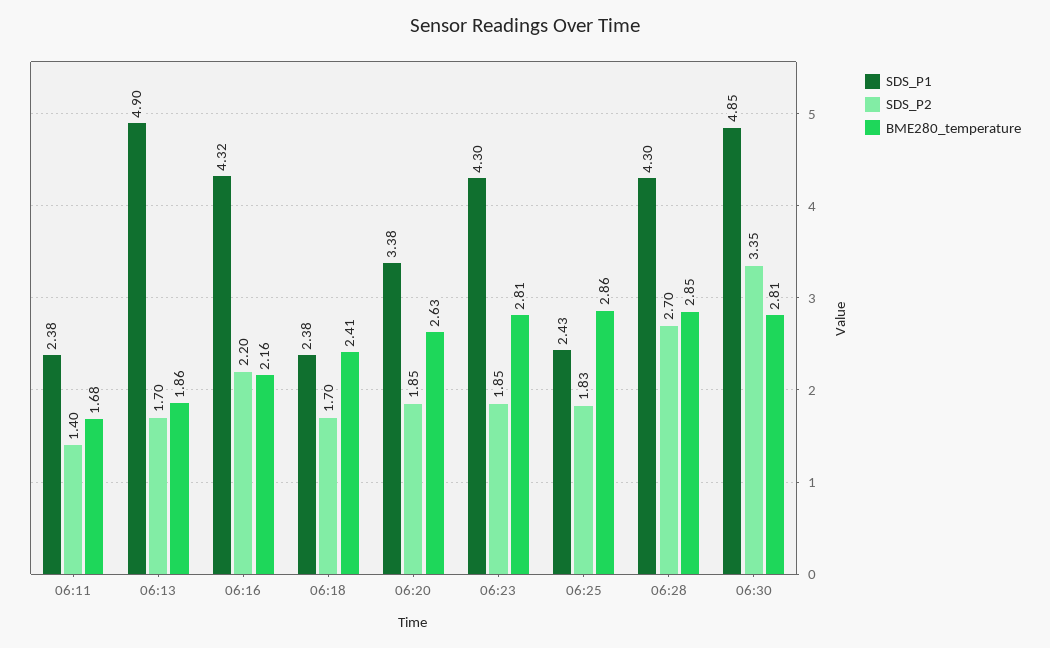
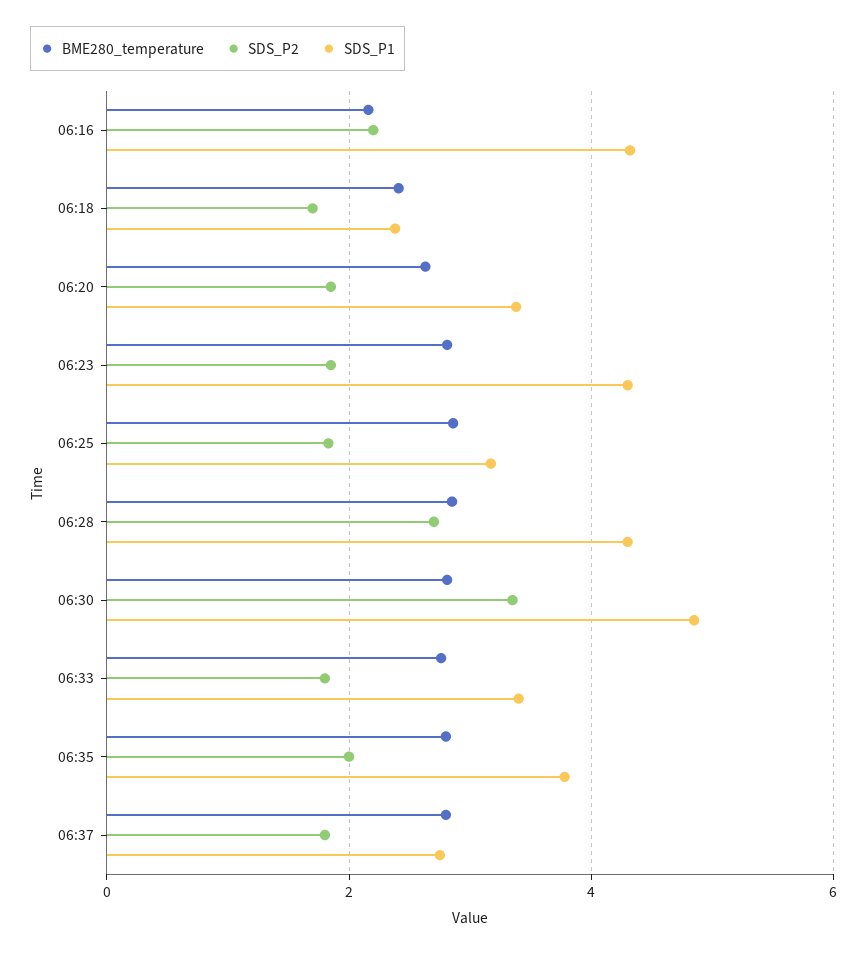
SDS_P1, 06:11: 2.38 -> none
SDS_P2, 06:11: 1.4 -> none
BME280_temperature, 06:11: 1.68 -> none
SDS_P1, 06:13: 4.9 -> none
SDS_P2, 06:13: 1.7 -> none
BME280_temperature, 06:13: 1.86 -> none
SDS_P1, 06:25: 2.43 -> 3.2
BME280_temperature, 06:33: none -> 2.8
SDS_P2, 06:33: none -> 1.8
SDS_P1, 06:33: none -> 3.4
BME280_temperature, 06:35: none -> 2.8
SDS_P2, 06:35: none -> 2
SDS_P1, 06:35: none -> 3.8
BME280_temperature, 06:37: none -> 2.8
SDS_P2, 06:37: none -> 1.8
SDS_P1, 06:37: none -> 2.8

